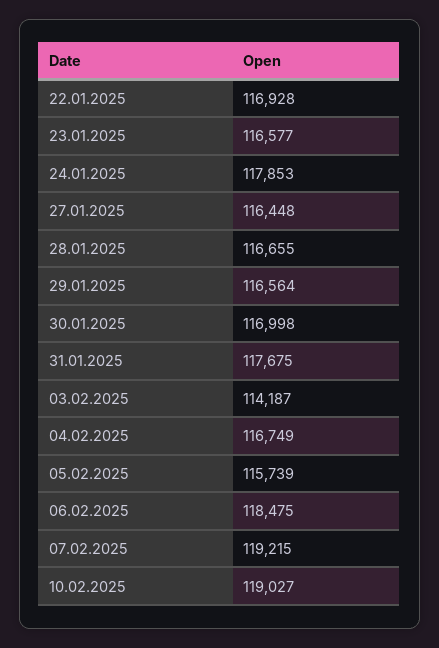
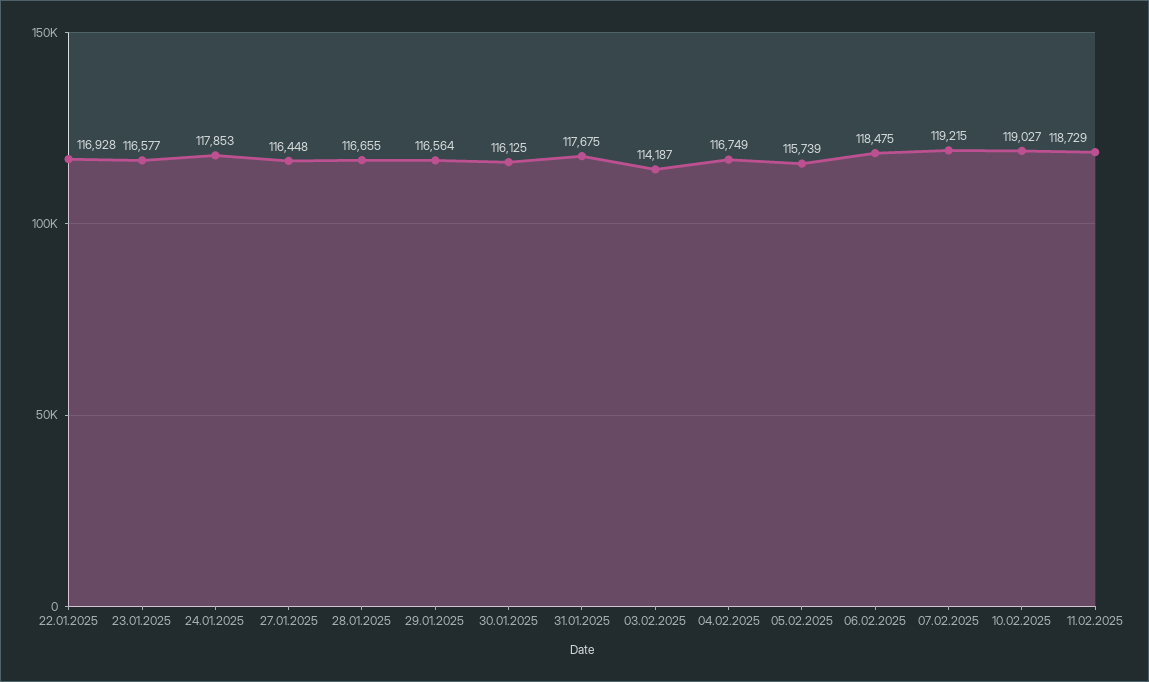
30.01.2025: 116998 -> 116125
11.02.2025: none -> 118729

